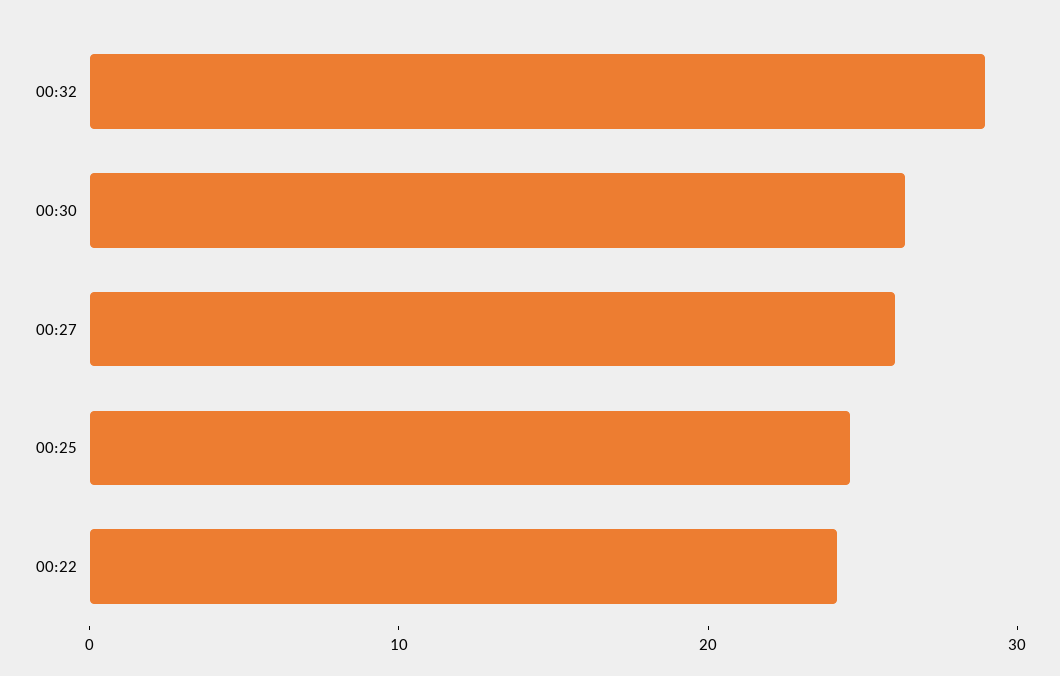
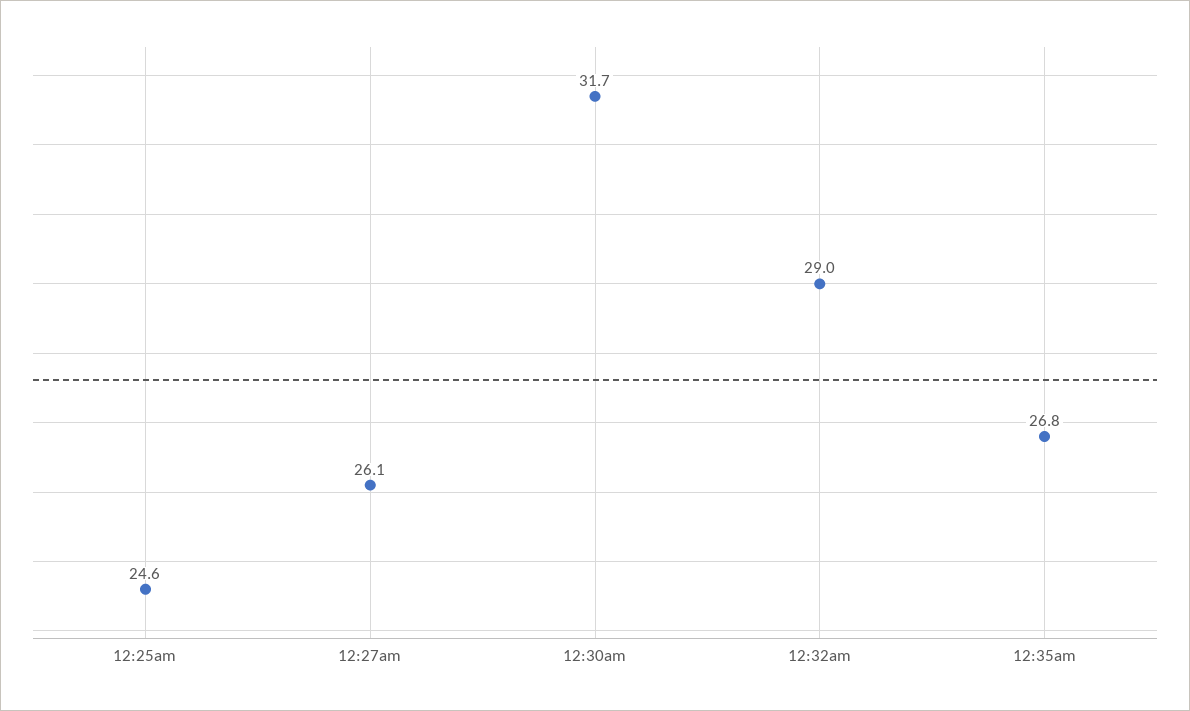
00:30: 26 -> 31.7
00:22: 24 -> none
12:35am: none -> 26.8

